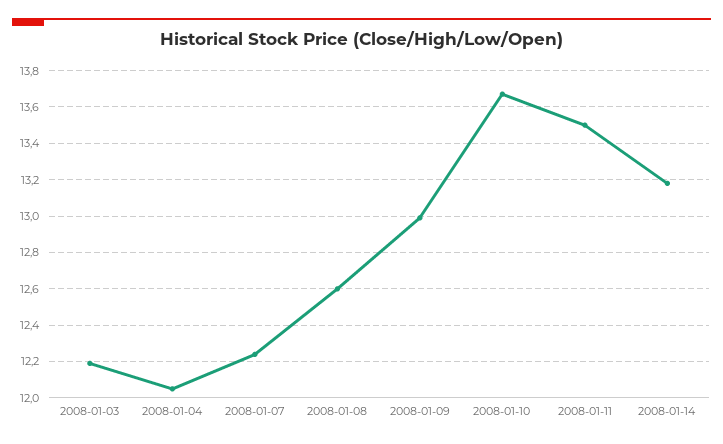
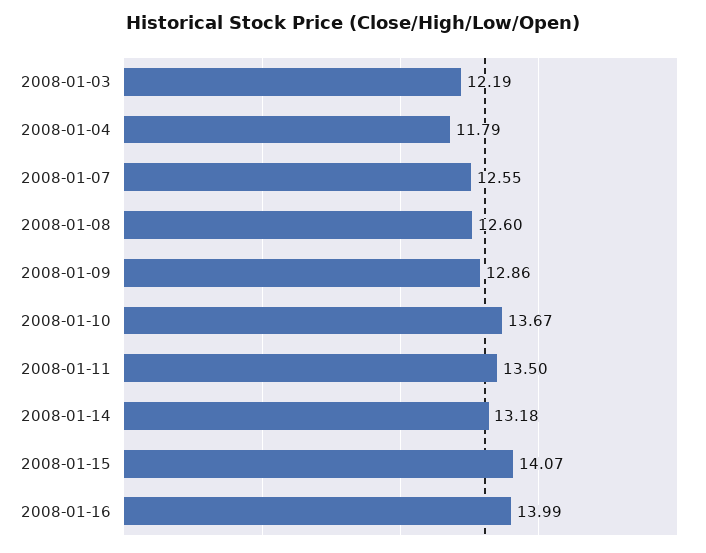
2008-01-04: 12.05 -> 11.79
2008-01-07: 12.25 -> 12.55
2008-01-09: 13 -> 12.86
2008-01-15: none -> 14.07
2008-01-16: none -> 13.99

